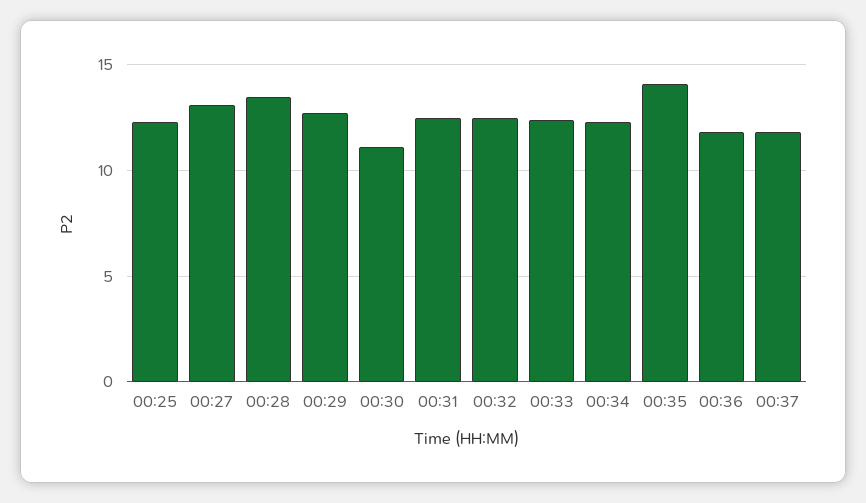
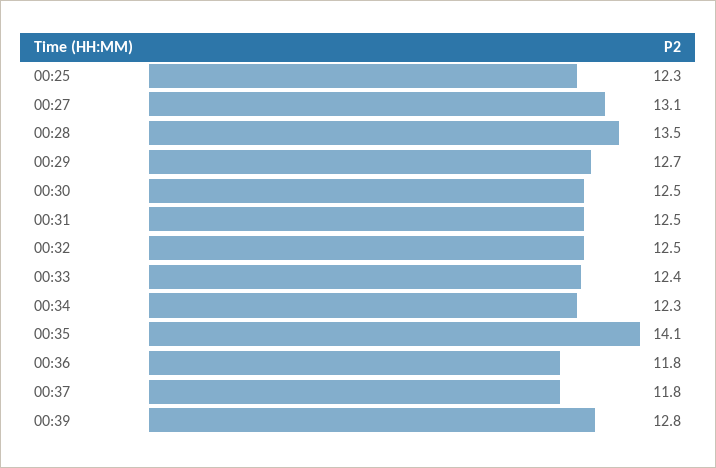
00:30: 11 -> 12.5
00:39: none -> 12.8

